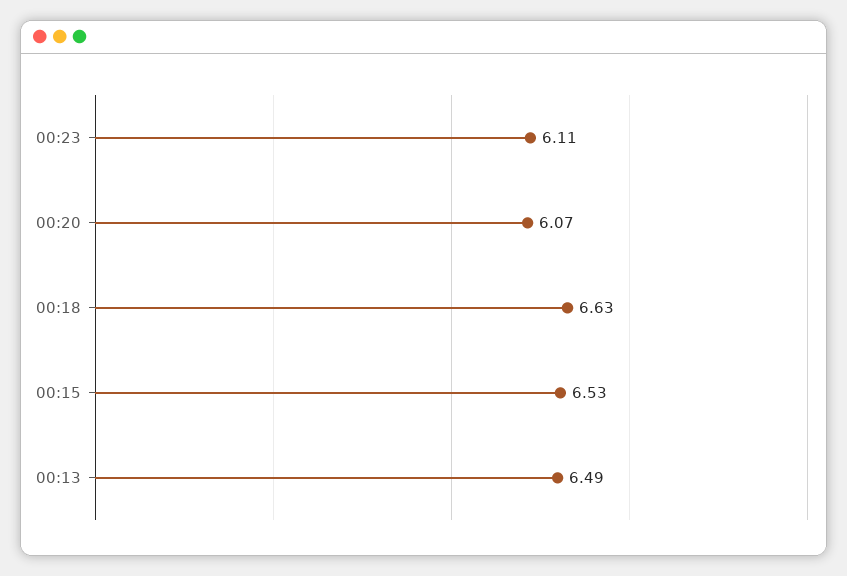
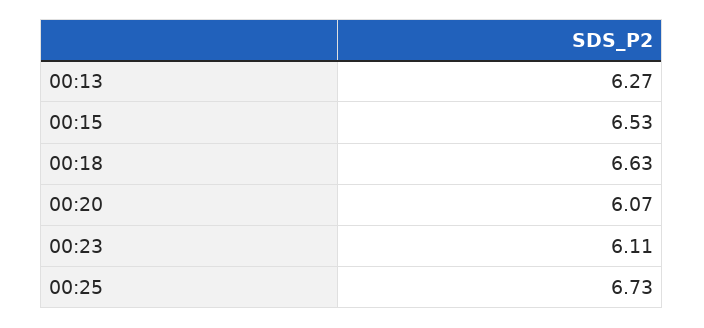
00:13: 6.49 -> 6.27
00:25: none -> 6.73

